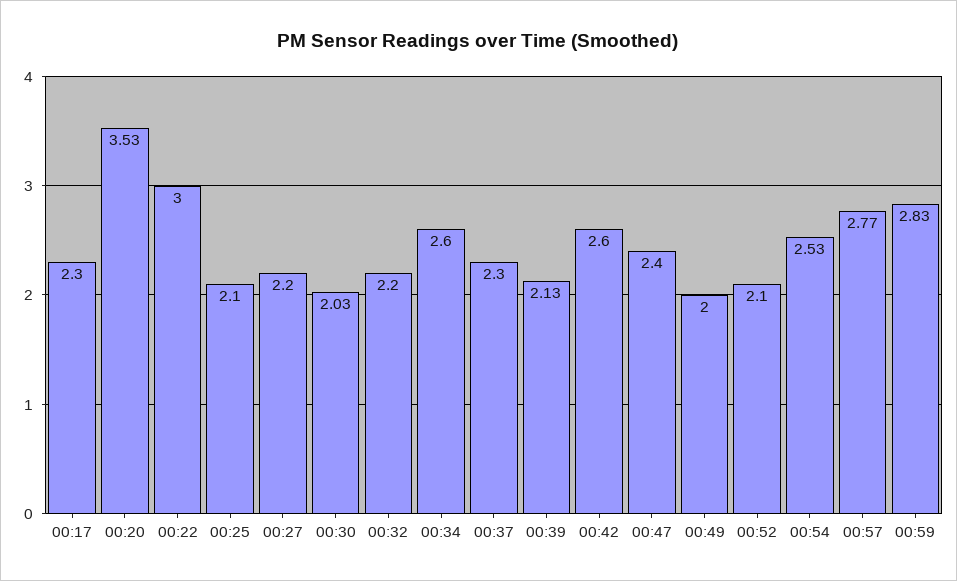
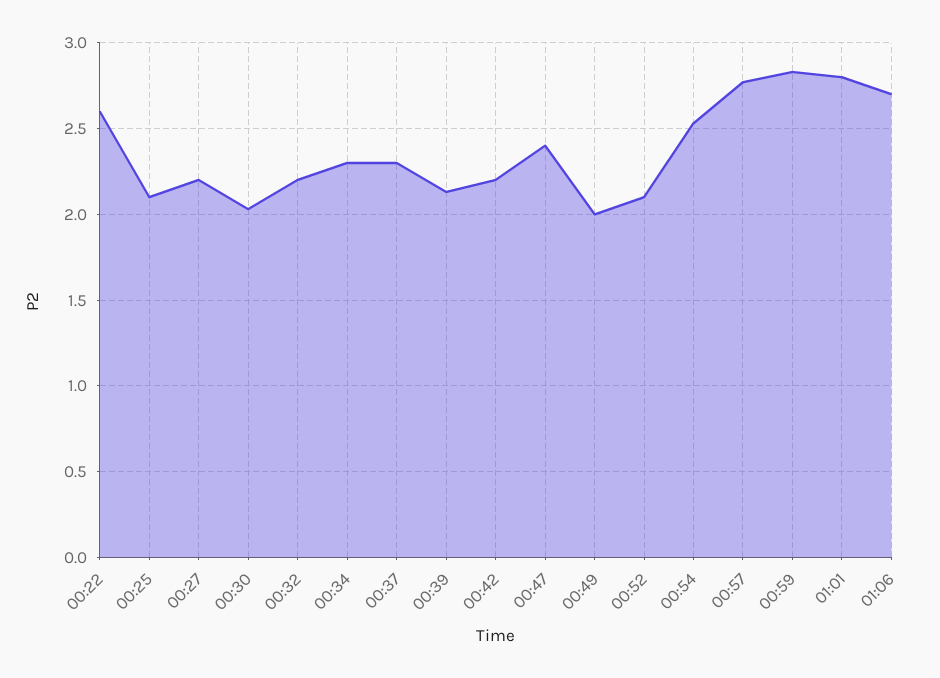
00:17: 2.3 -> none
00:20: 3.53 -> none
00:22: 3 -> 2.6
00:34: 2.6 -> 2.3
00:42: 2.6 -> 2.2
01:01: none -> 2.8
01:06: none -> 2.7

